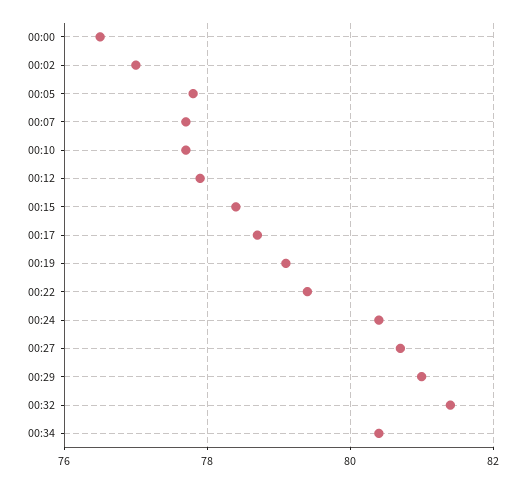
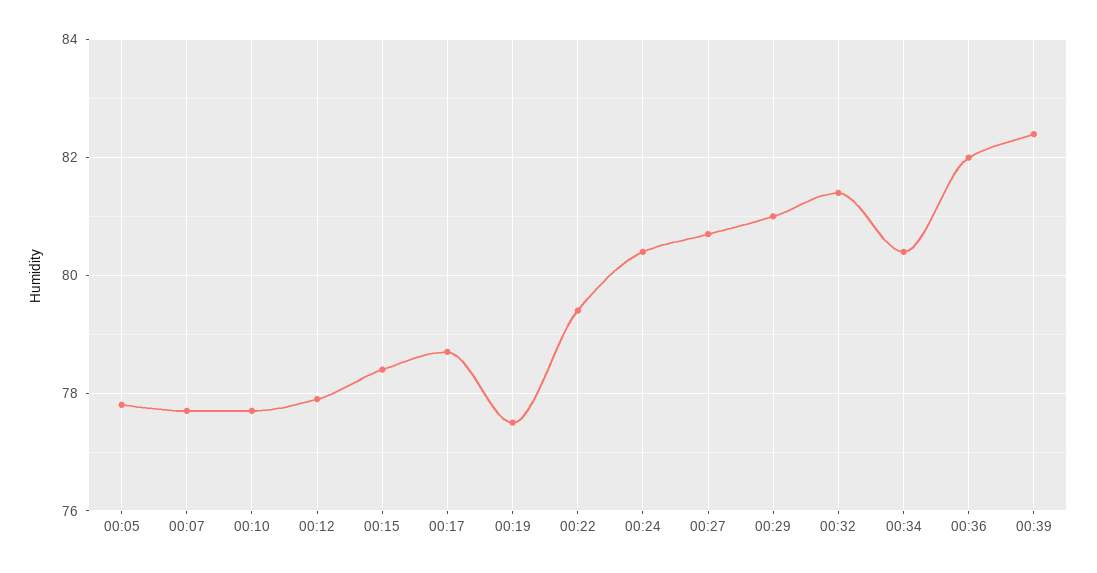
00:00: 76.5 -> none
00:02: 77 -> none
00:19: 79 -> 77.5
00:36: none -> 82
00:39: none -> 82.5

